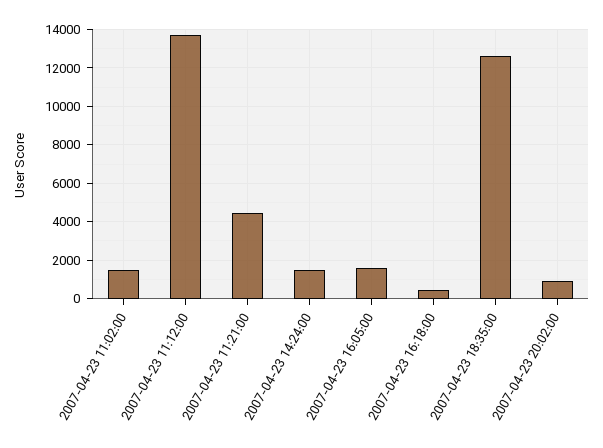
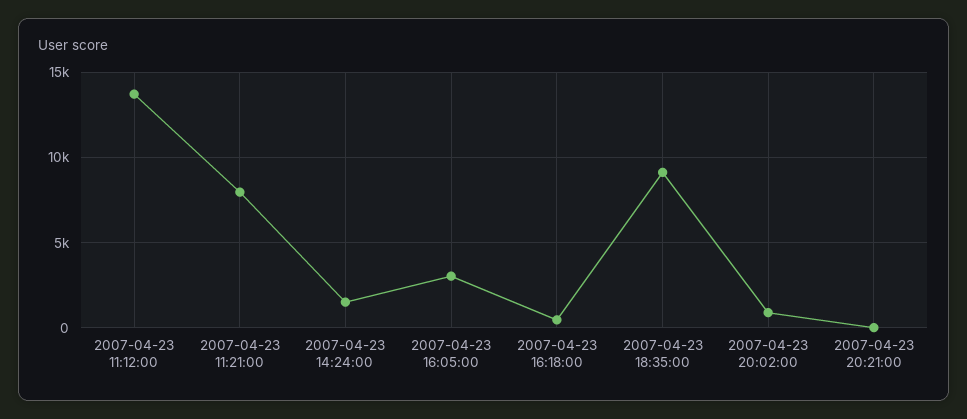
2007-04-23 11:02:00: 1500 -> none
2007-04-23 11:21:00: 4500 -> 8000
2007-04-23 16:05:00: 1500 -> 3000
2007-04-23 18:35:00: 12500 -> 9000
2007-04-23 20:21:00: none -> 0

